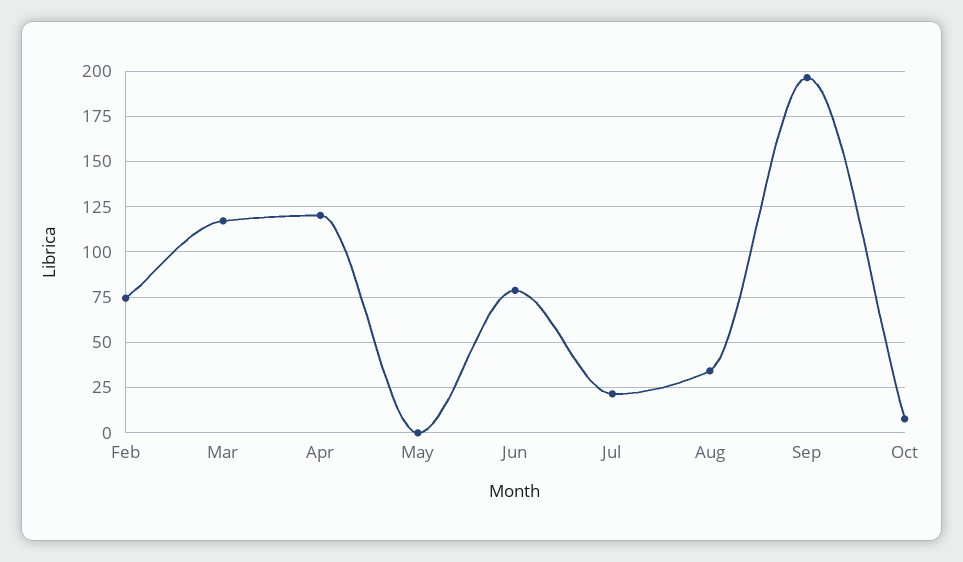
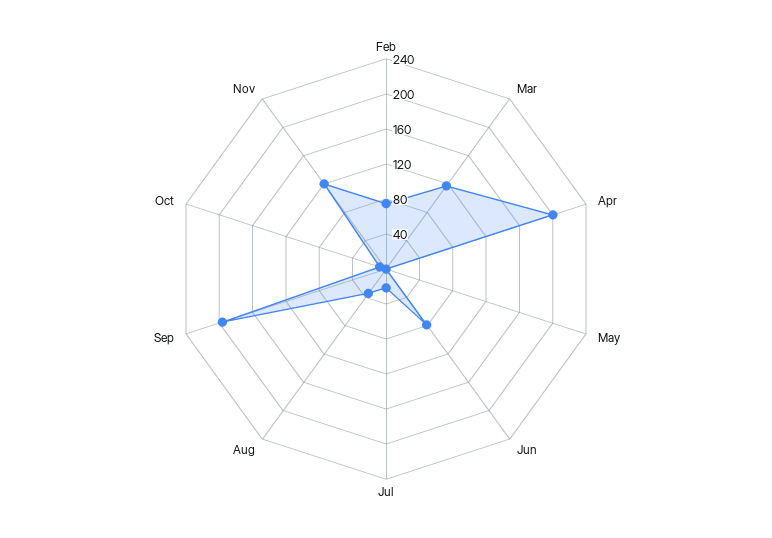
Apr: 120 -> 200
Nov: none -> 120

